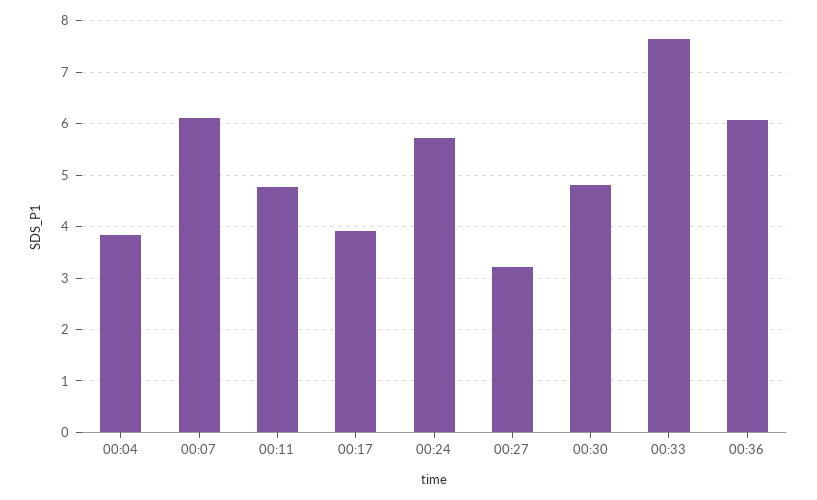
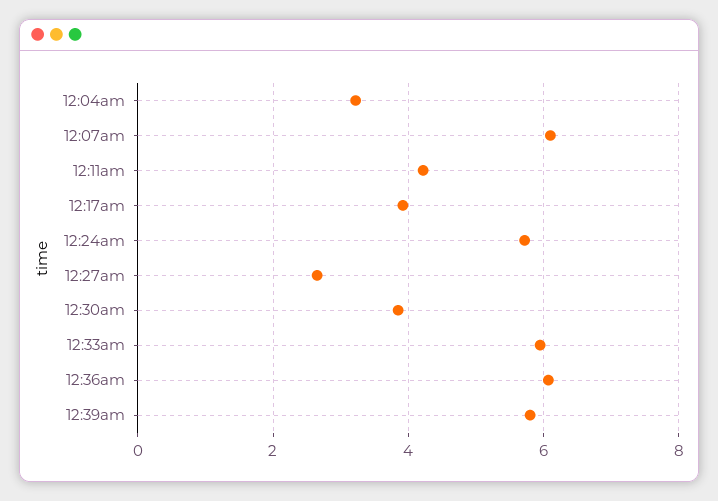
00:04: 3.8 -> 3.2
00:11: 4.8 -> 4.2
00:27: 3.2 -> 2.6
00:30: 4.8 -> 3.8
00:33: 7.6 -> 6
12:39am: none -> 5.8

